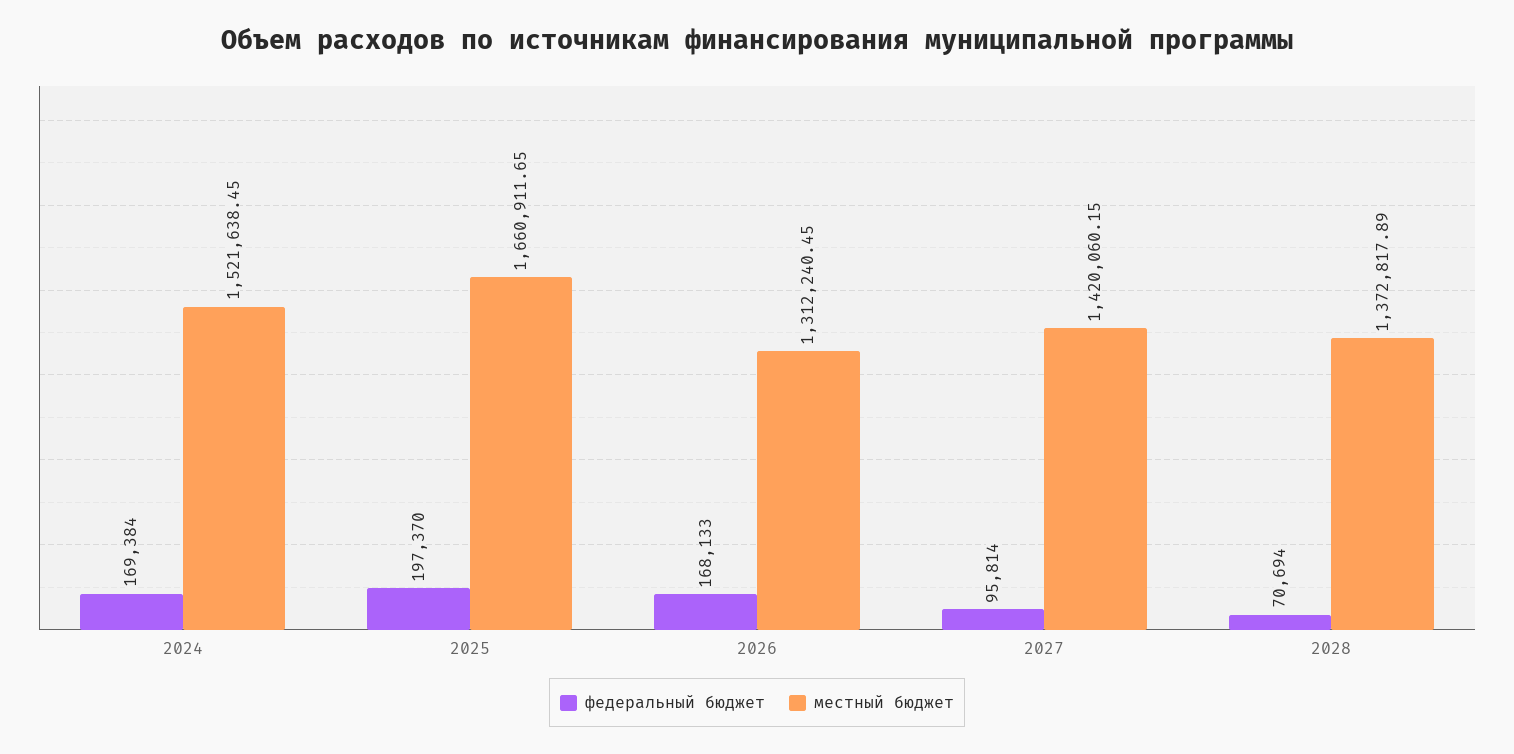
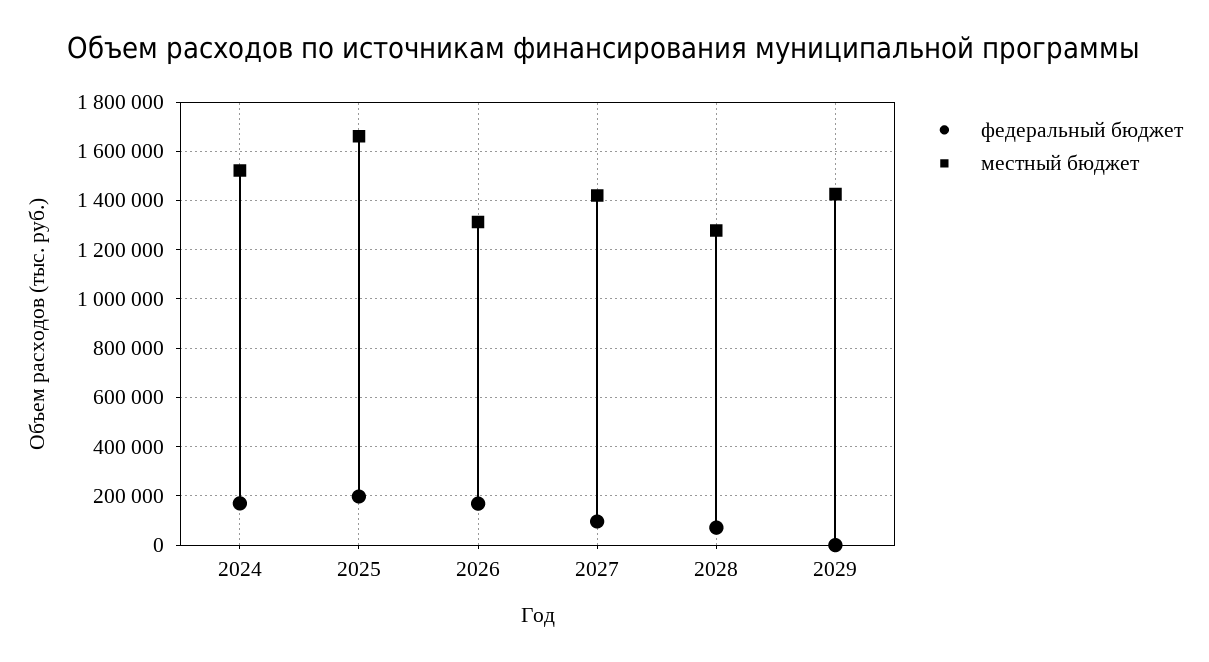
местный бюджет, 2028: 1372817.89 -> 1275000
федеральный бюджет, 2029: none -> 0
местный бюджет, 2029: none -> 1425000

